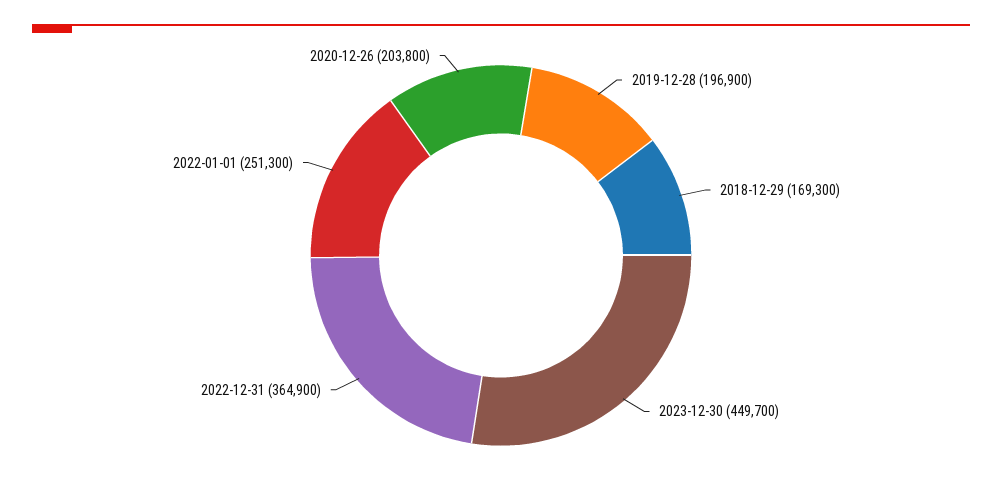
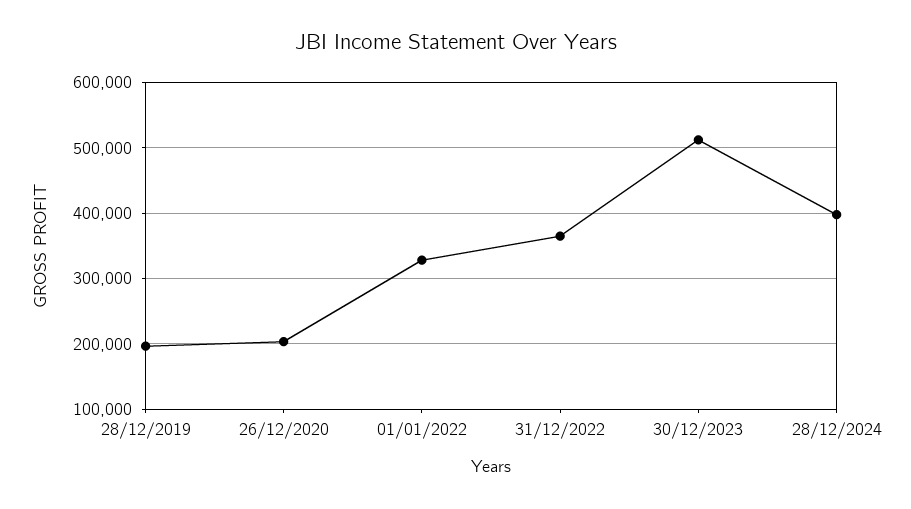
2018-12-29: 169300 -> none
2023-12-30: 449700 -> 510000
2022-01-01: 251300 -> 330000
28/12/2024: none -> 400000

